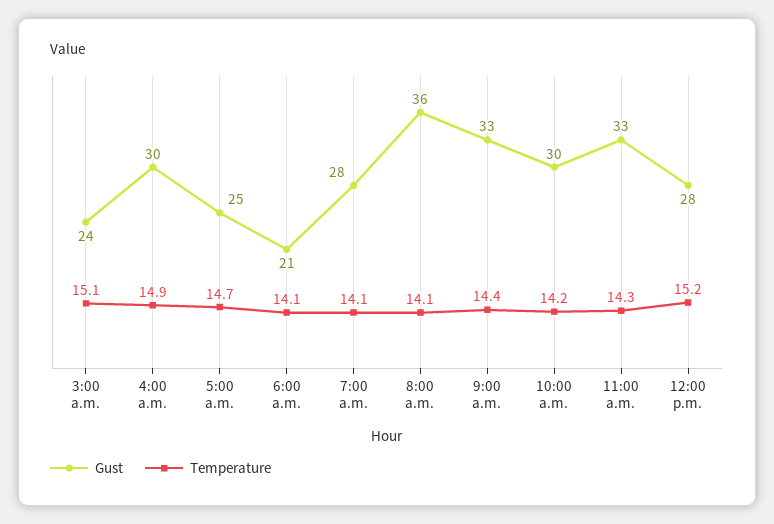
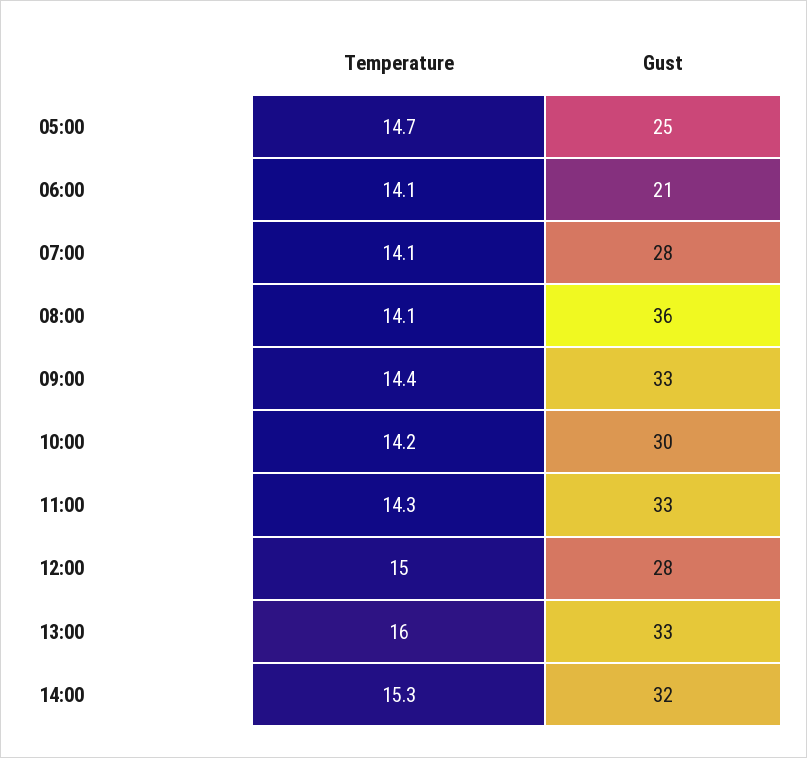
Gust, 3:00 a.m.: 24 -> none
Temperature, 3:00 a.m.: 15.1 -> none
Gust, 4:00 a.m.: 30 -> none
Temperature, 4:00 a.m.: 14.9 -> none
Temperature, 12:00 p.m.: 15.2 -> 15
Temperature, 13:00: none -> 16
Gust, 13:00: none -> 33
Temperature, 14:00: none -> 15.3
Gust, 14:00: none -> 32

